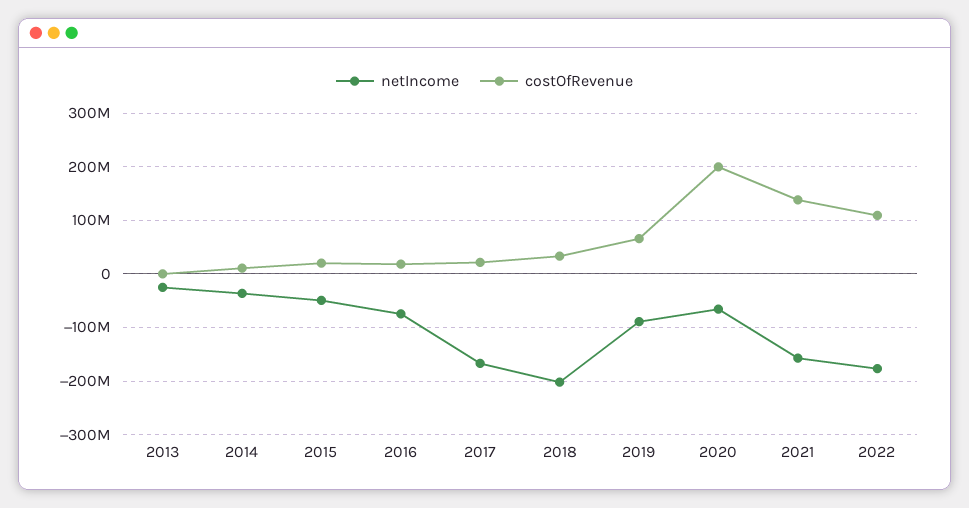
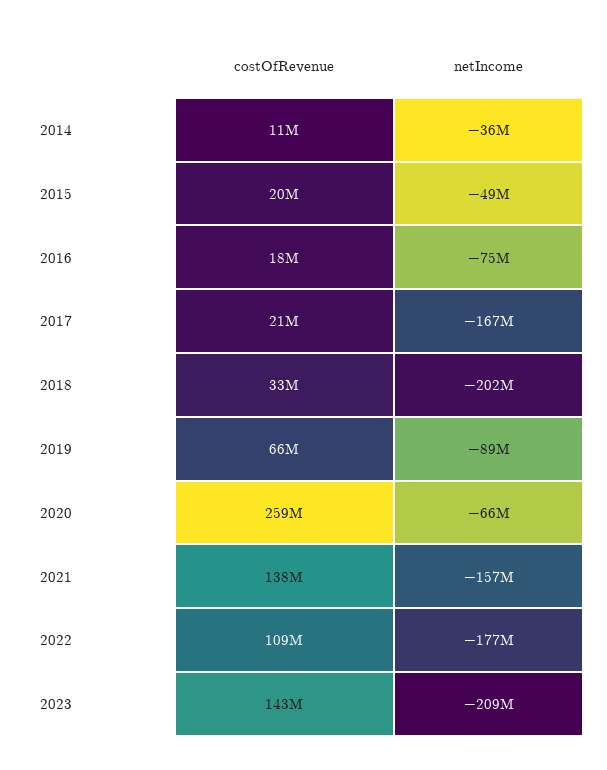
netIncome, 2013: -20000000 -> none
costOfRevenue, 2013: 0 -> none
costOfRevenue, 2020: 200000000 -> 259000000
costOfRevenue, 2023: none -> 143000000
netIncome, 2023: none -> -209000000

